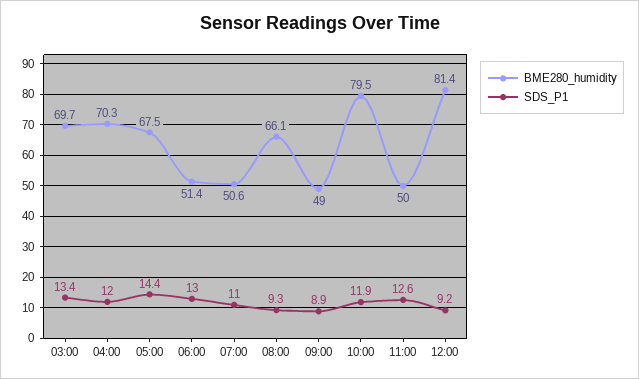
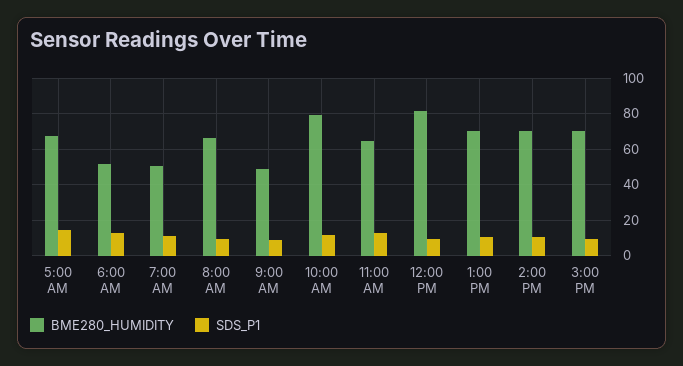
BME280_humidity, 03:00: 69.7 -> none
SDS_P1, 03:00: 13.4 -> none
BME280_humidity, 04:00: 70.3 -> none
SDS_P1, 04:00: 12 -> none
BME280_humidity, 11:00: 50 -> 65
BME280_humidity, 1:00 PM: none -> 70
SDS_P1, 1:00 PM: none -> 10
BME280_humidity, 2:00 PM: none -> 70
SDS_P1, 2:00 PM: none -> 10
BME280_humidity, 3:00 PM: none -> 70
SDS_P1, 3:00 PM: none -> 10

